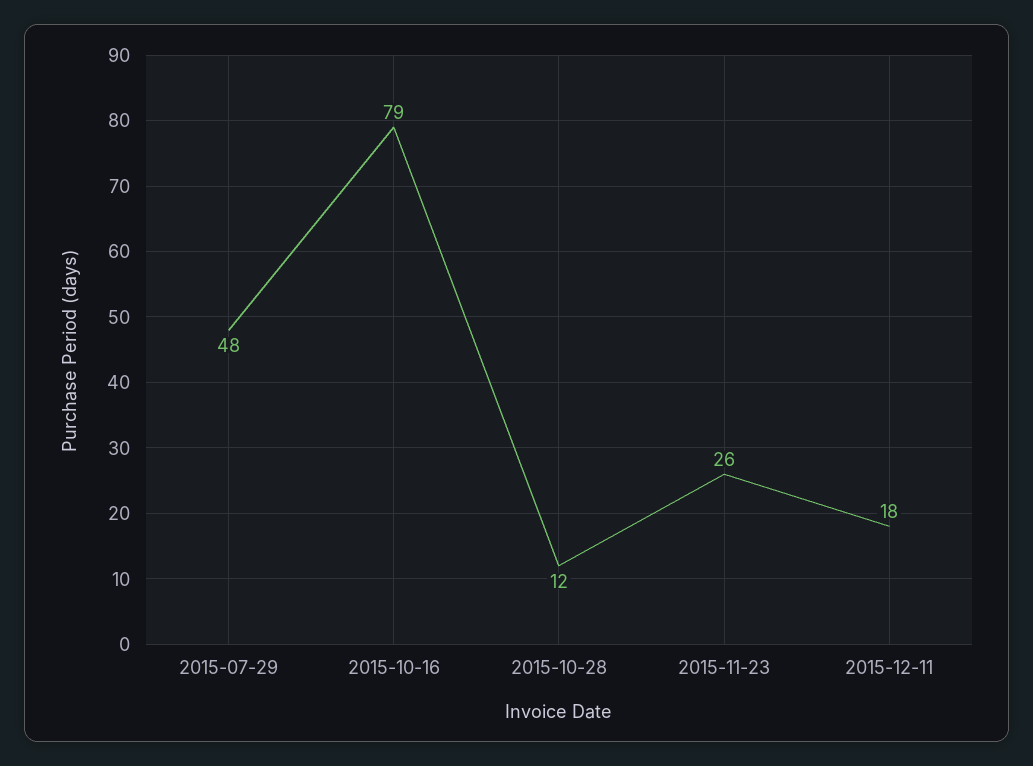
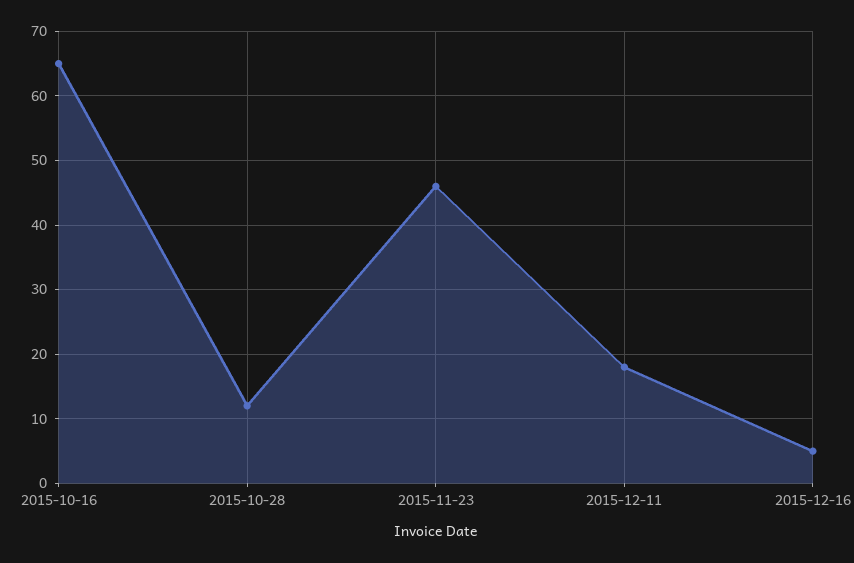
2015-07-29: 48 -> none
2015-10-16: 79 -> 65
2015-11-23: 26 -> 46
2015-12-16: none -> 5

